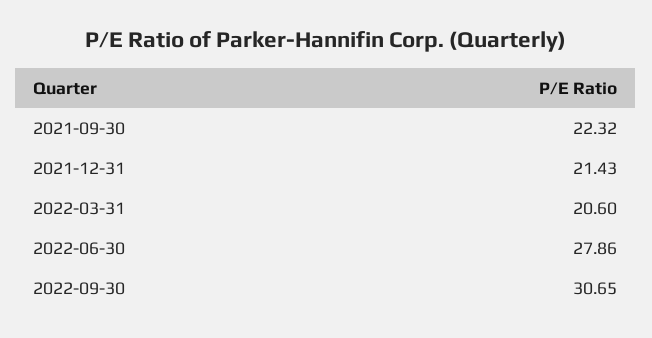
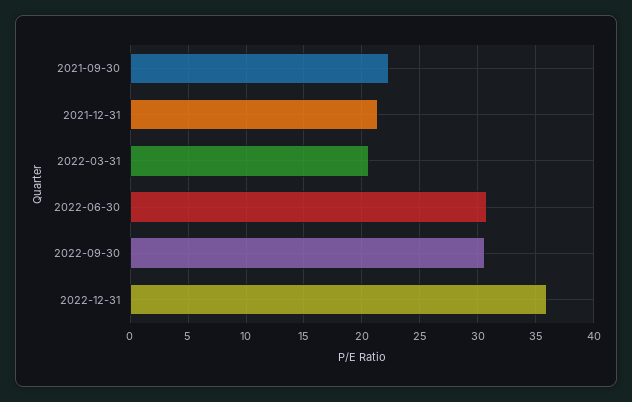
2022-06-30: 27.86 -> 31
2022-12-31: none -> 36

